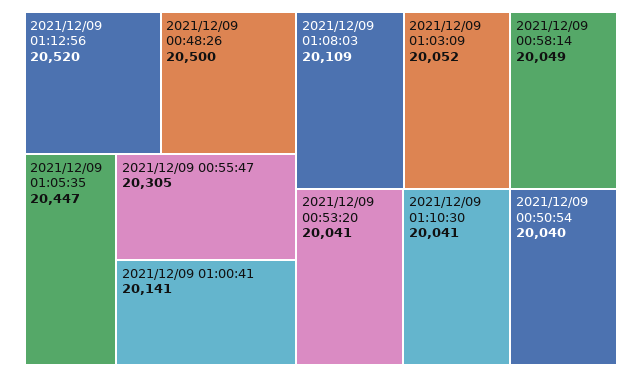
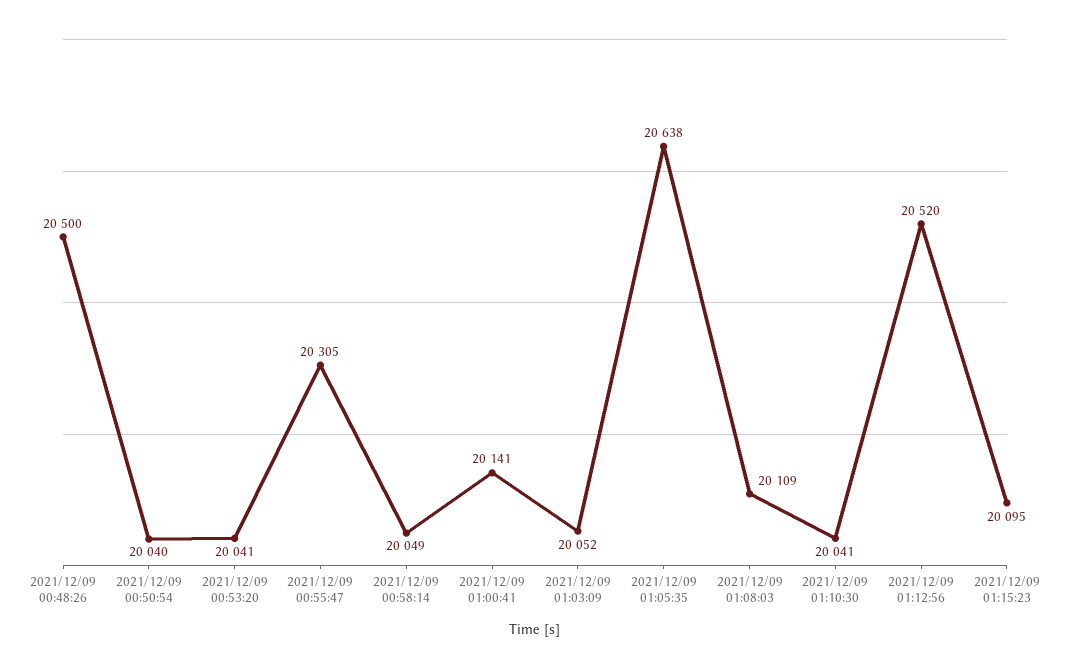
2021/12/09 01:05:35: 20447 -> 20638
2021/12/09 01:15:23: none -> 20095

